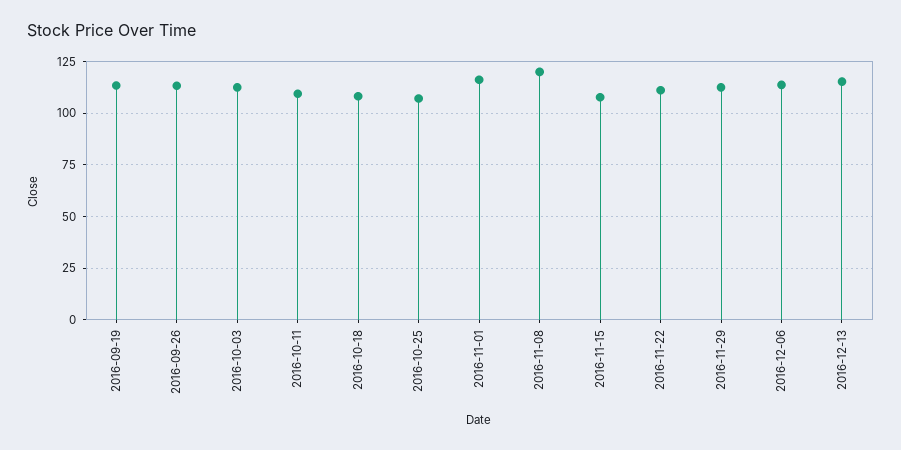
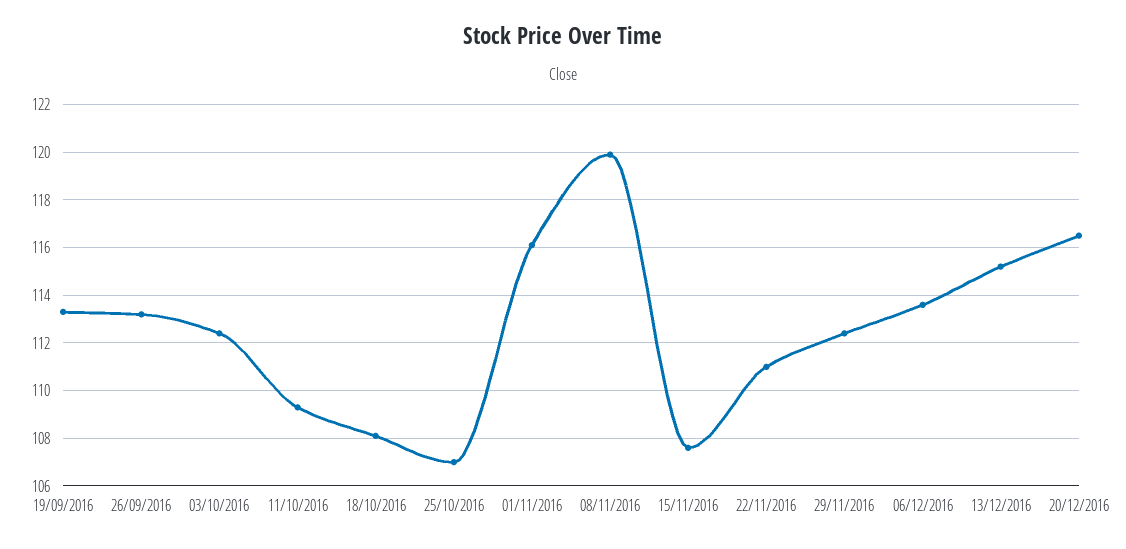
20/12/2016: none -> 116.5

